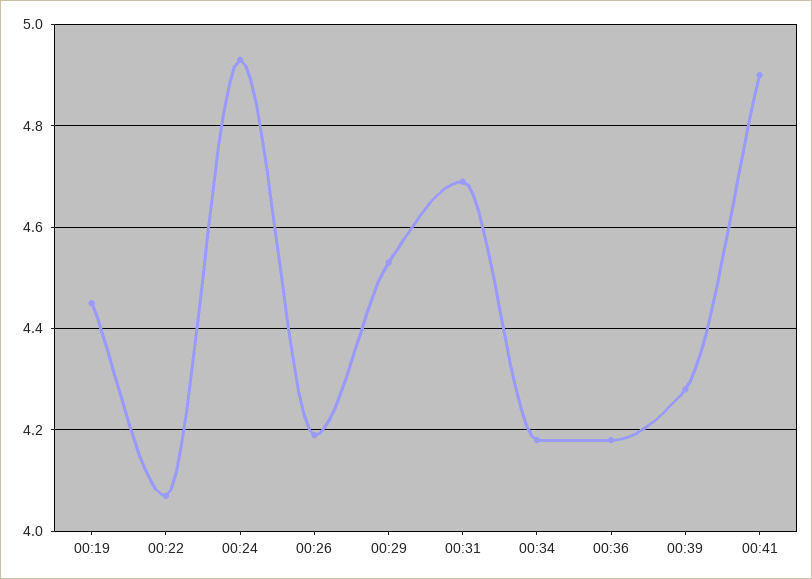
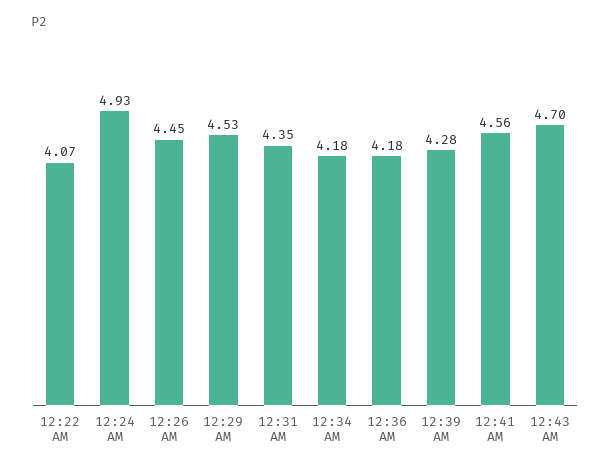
00:19: 4.45 -> none
00:26: 4.2 -> 4.45
00:31: 4.7 -> 4.35
00:41: 4.9 -> 4.56
12:43 AM: none -> 4.7

